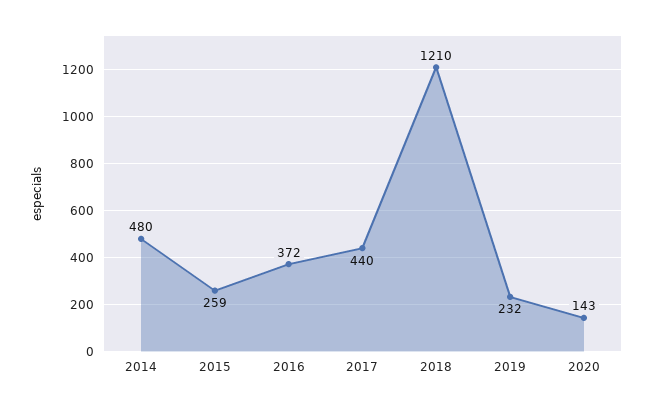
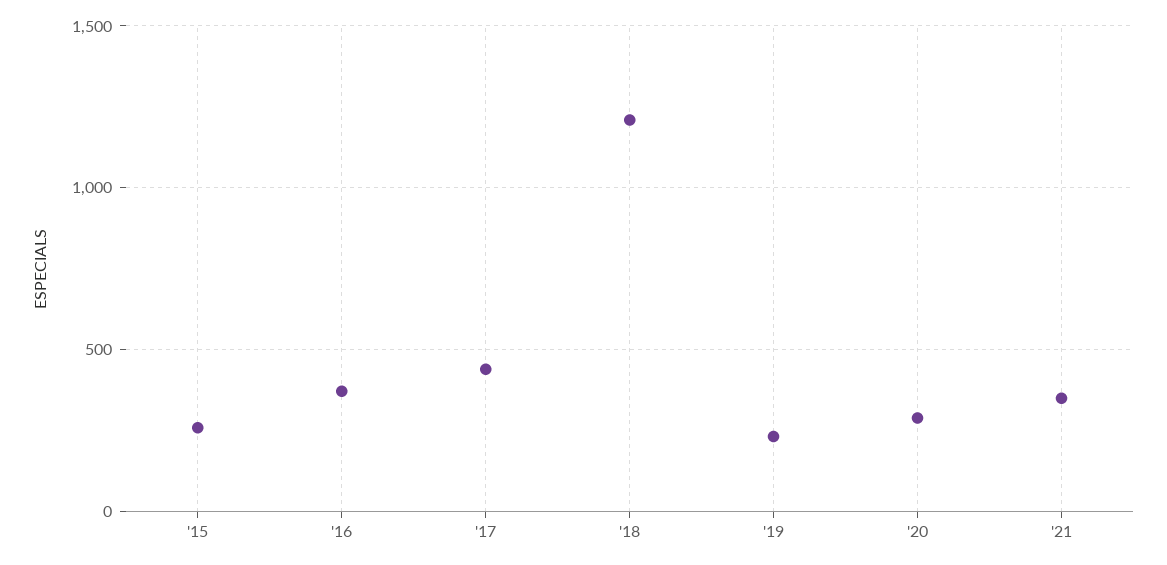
2014: 480 -> none
2020: 143 -> 300
'21: none -> 350

